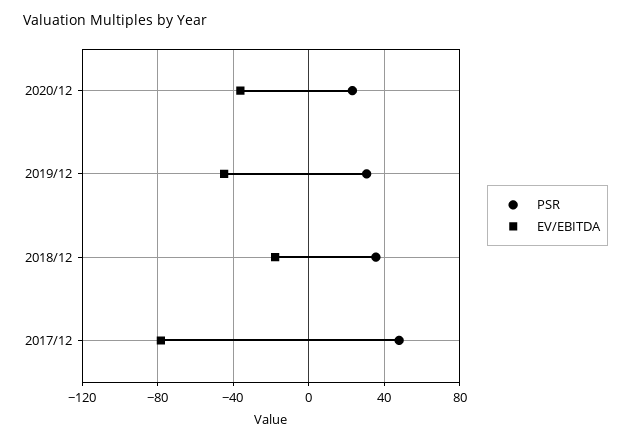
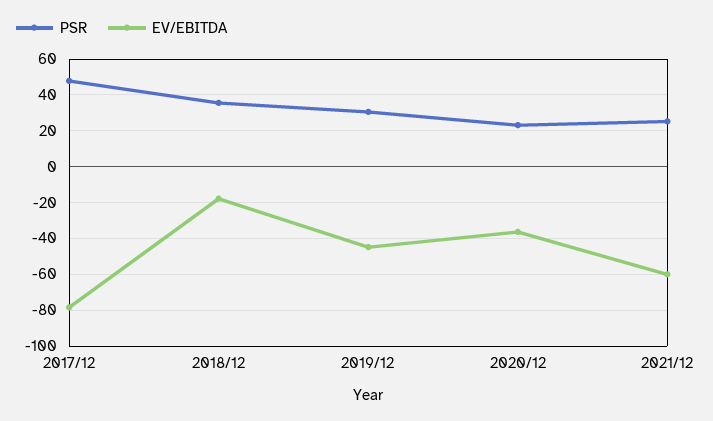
PSR, 2021/12: none -> 25
EV/EBITDA, 2021/12: none -> -60

